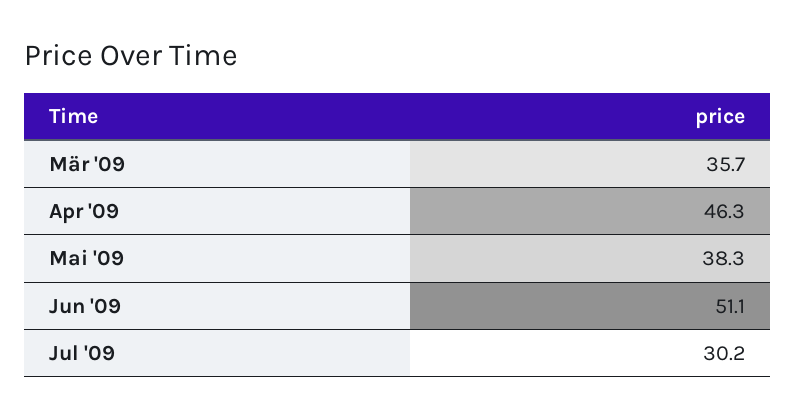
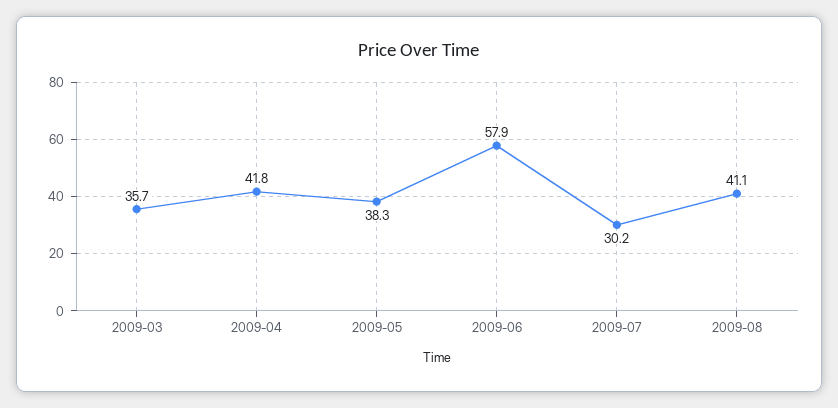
Apr '09: 46.3 -> 41.8
Jun '09: 51.1 -> 57.9
2009-08: none -> 41.1

